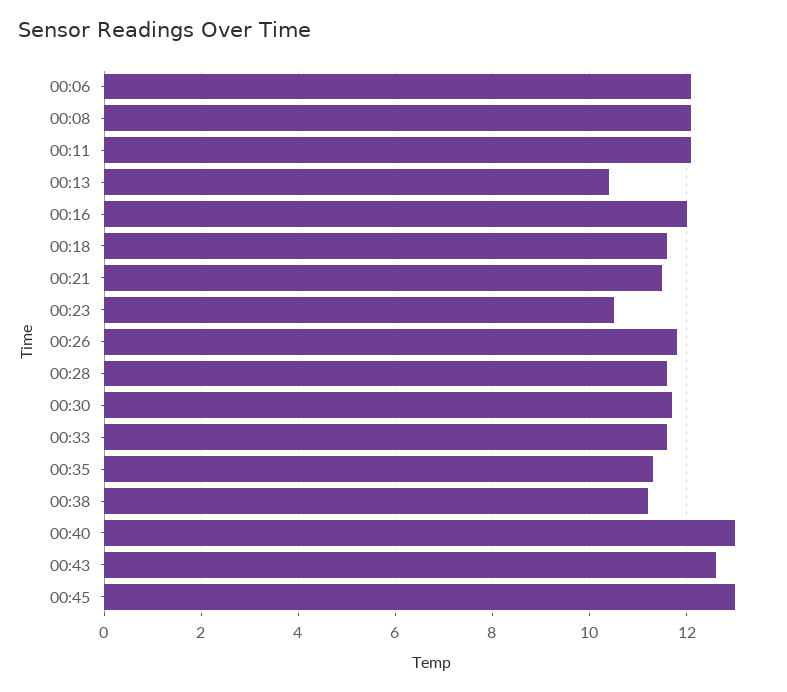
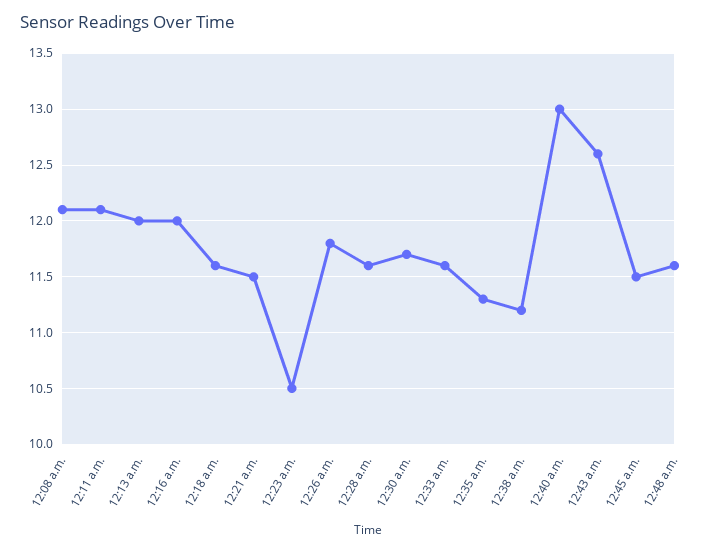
00:06: 12 -> none
00:13: 10.5 -> 12
00:45: 13 -> 11.5
12:48 a.m.: none -> 11.6

